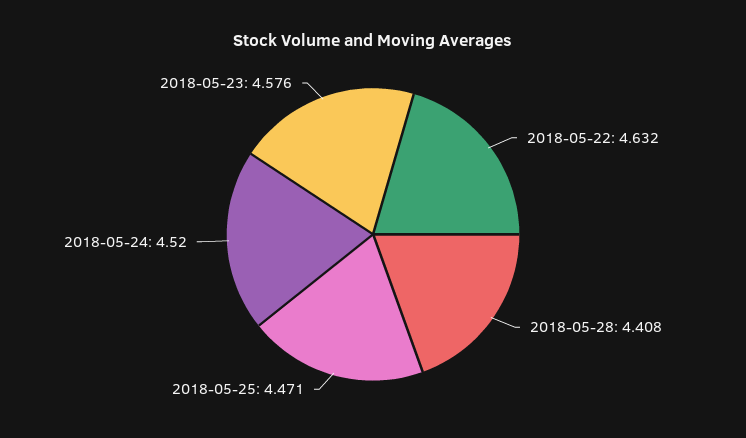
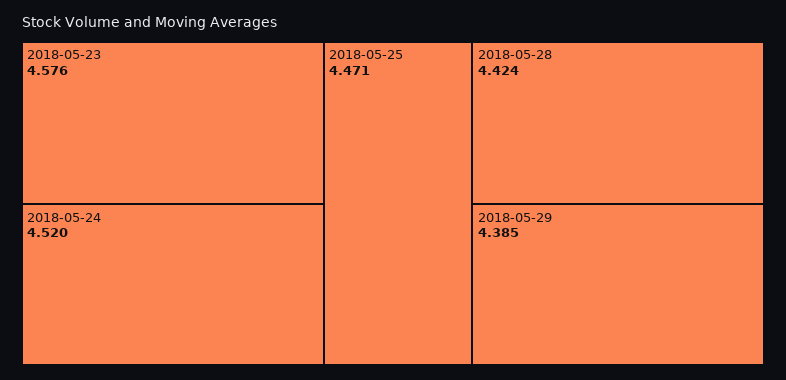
2018-05-22: 4.632 -> none
2018-05-28: 4.408 -> 4.424
2018-05-29: none -> 4.385

